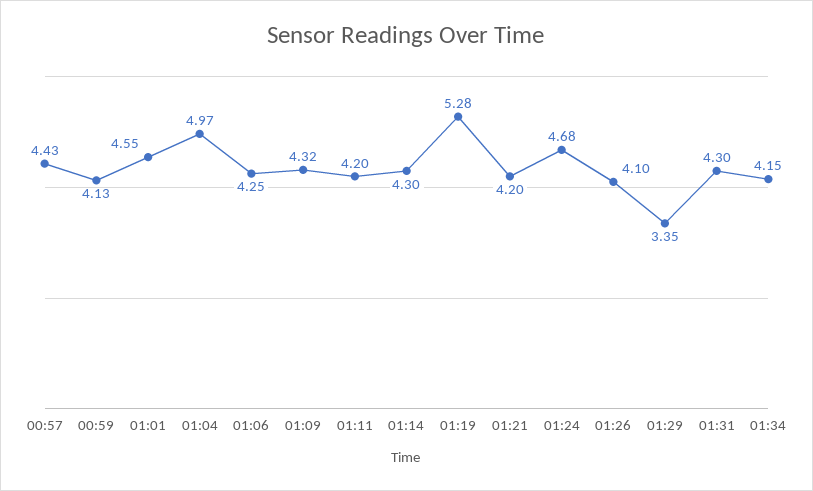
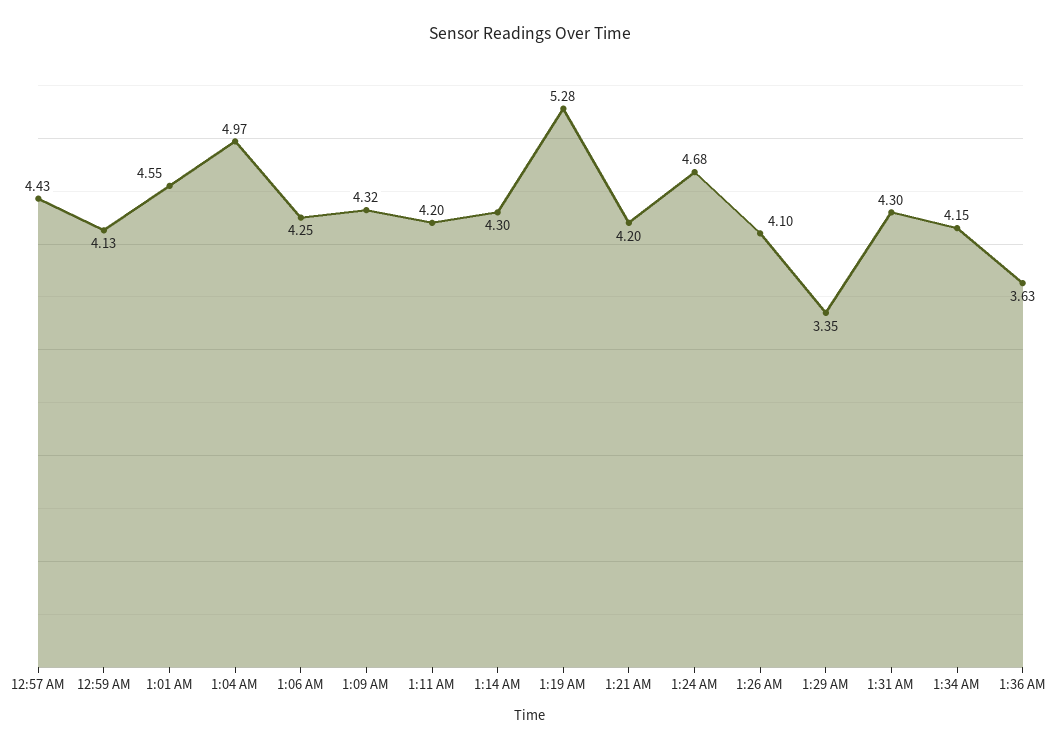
1:36 AM: none -> 3.63

